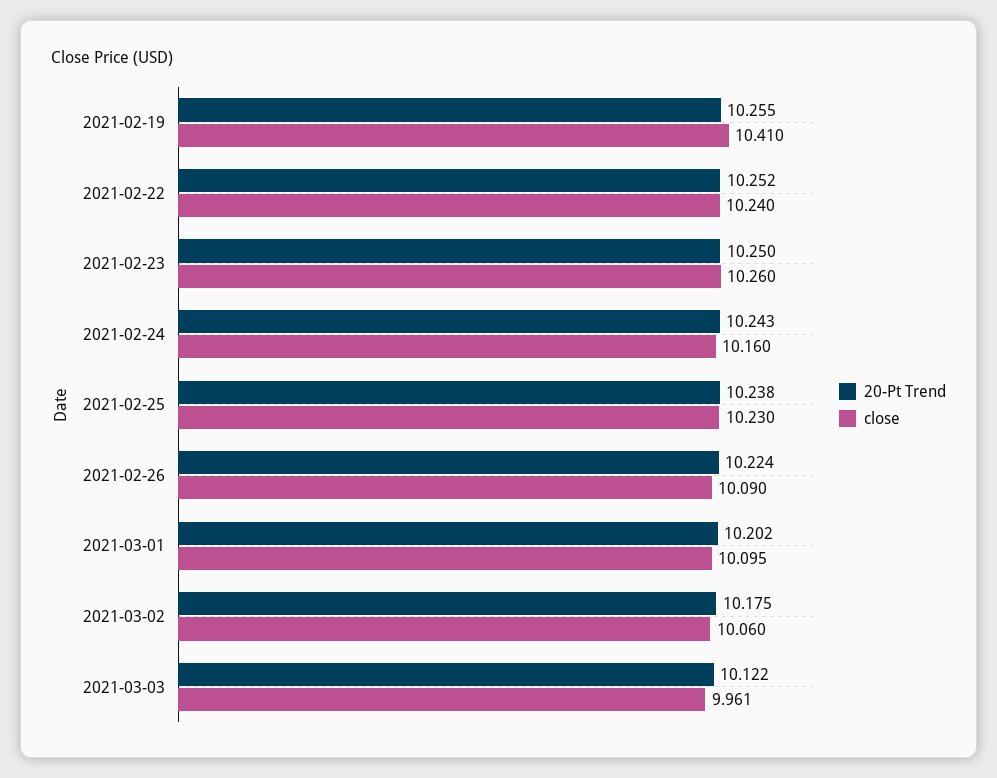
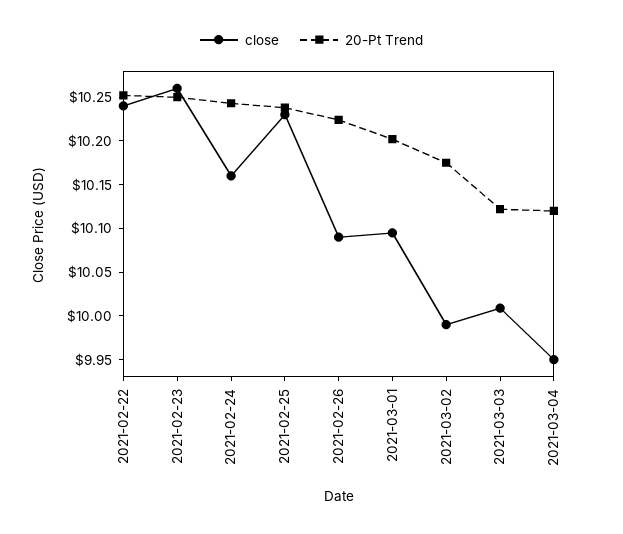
20-Pt Trend, 2021-02-19: 10.255 -> none
close, 2021-02-19: 10.41 -> none
close, 2021-03-02: 10.06 -> 9.99
close, 2021-03-03: 9.961 -> 10.01
close, 2021-03-04: none -> 9.95
20-Pt Trend, 2021-03-04: none -> 10.12

